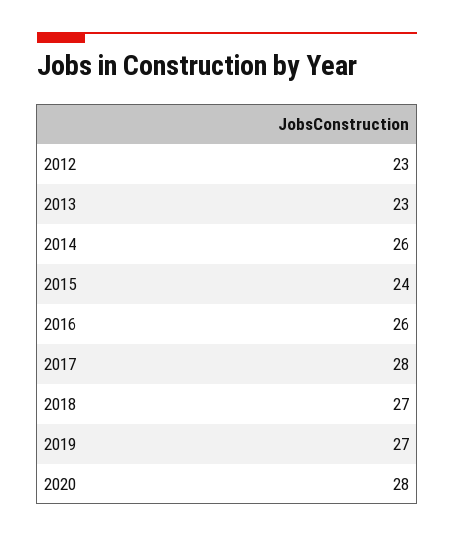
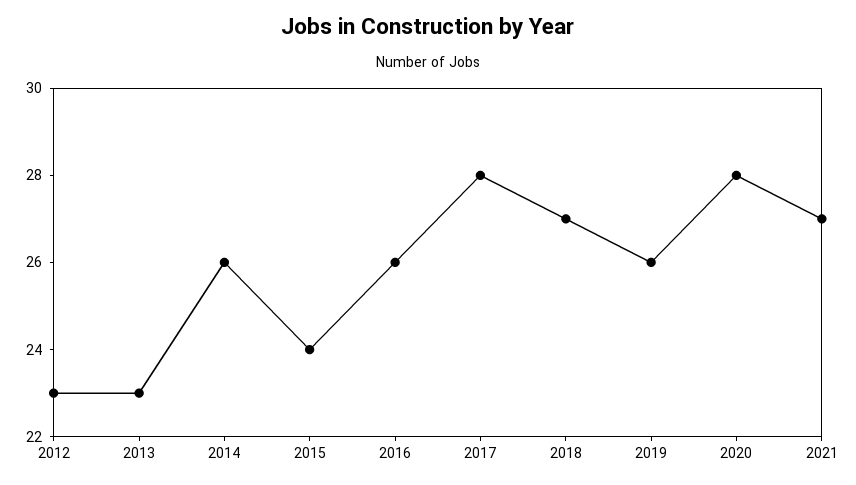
2019: 27 -> 26
2021: none -> 27

